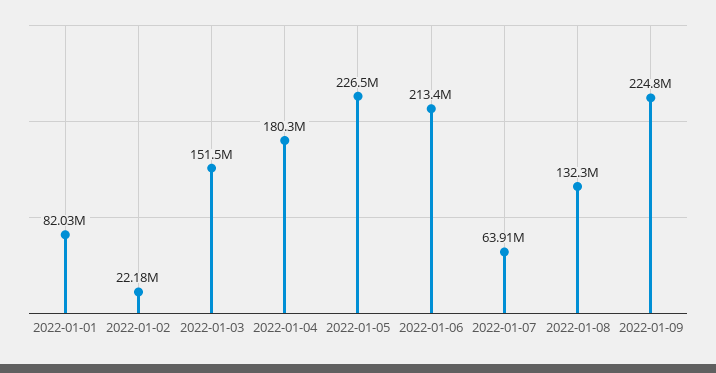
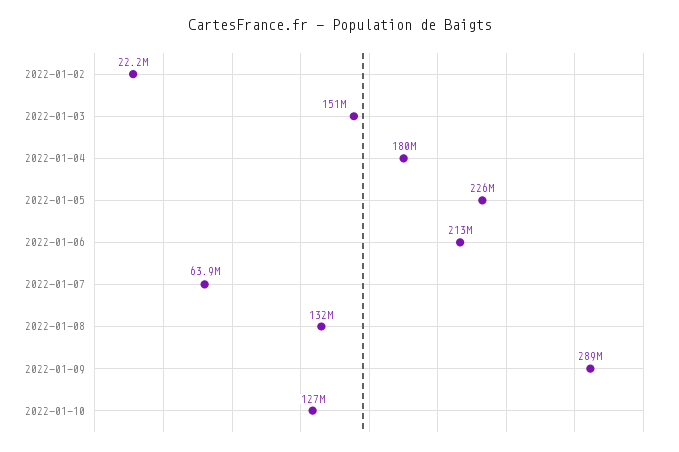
2022-01-01: 82030000 -> none
2022-01-09: 224800000 -> 289000000
2022-01-10: none -> 127000000

